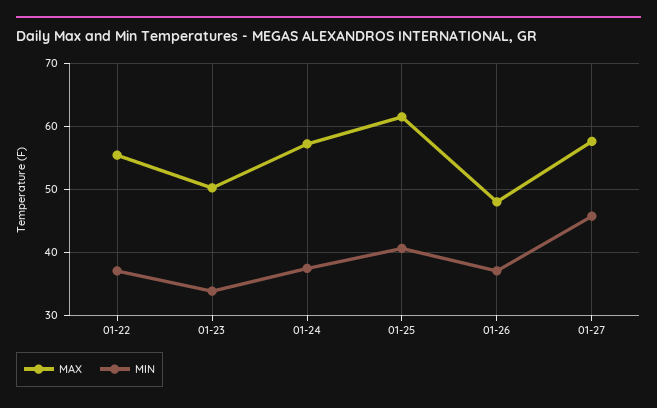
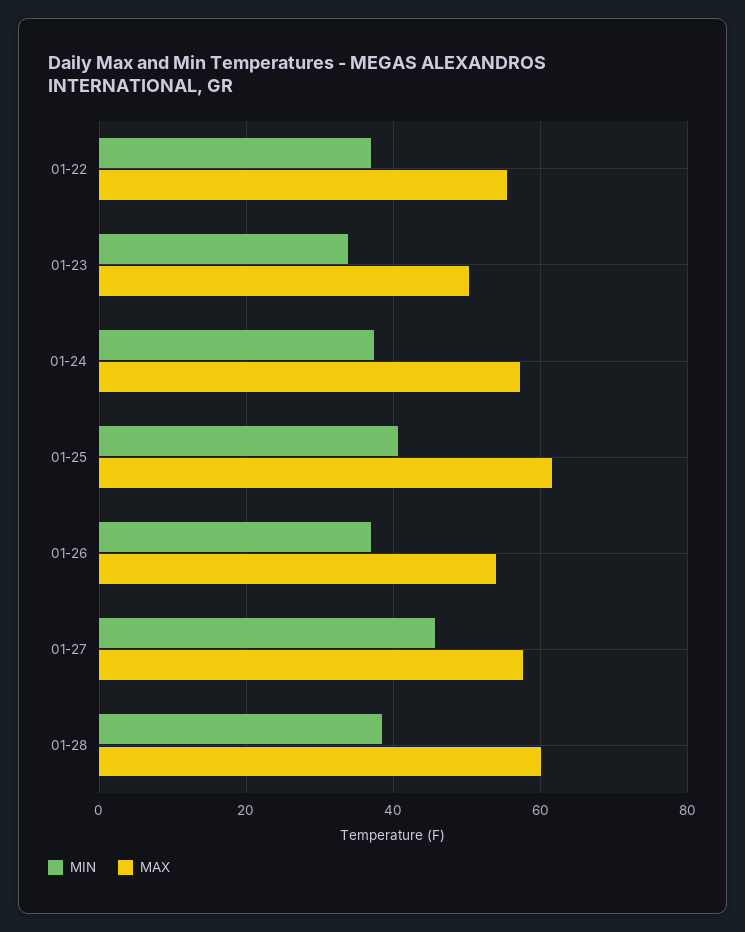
MAX, 01-26: 48 -> 54
MIN, 01-28: none -> 38
MAX, 01-28: none -> 60

